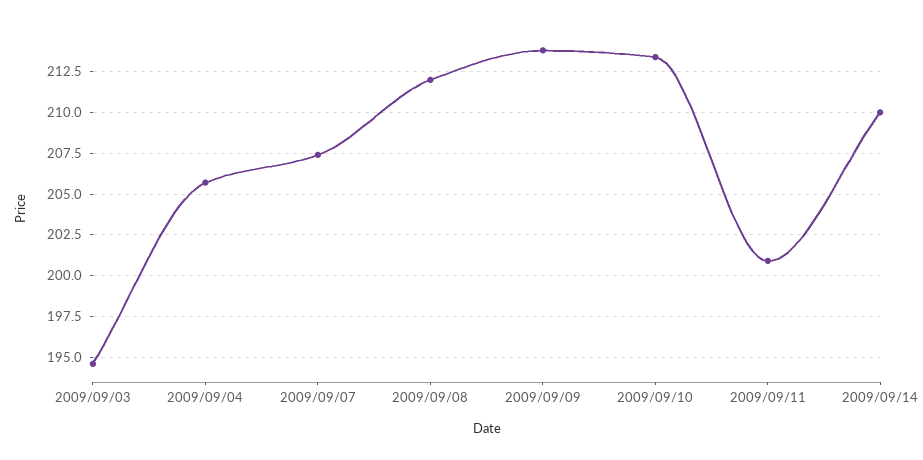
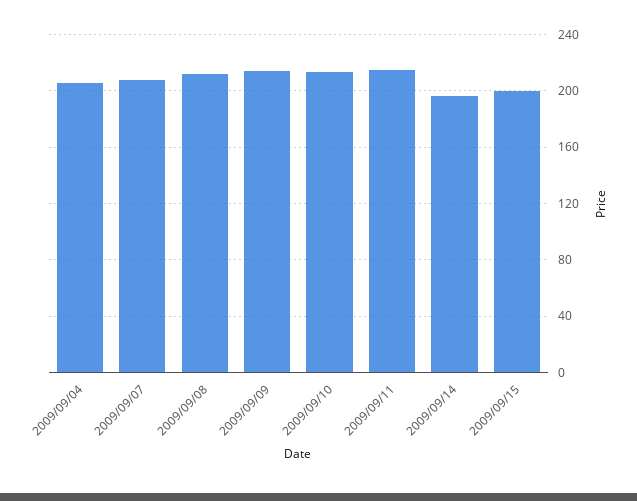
2009/09/03: 194.5 -> none
2009/09/11: 201 -> 215
2009/09/14: 210 -> 195
2009/09/15: none -> 200

